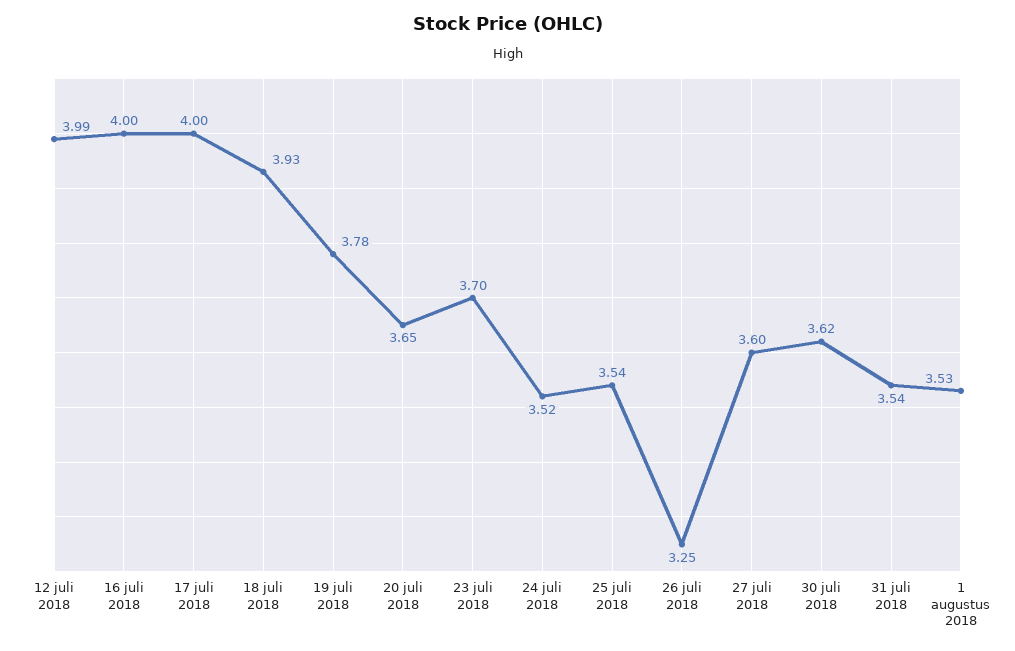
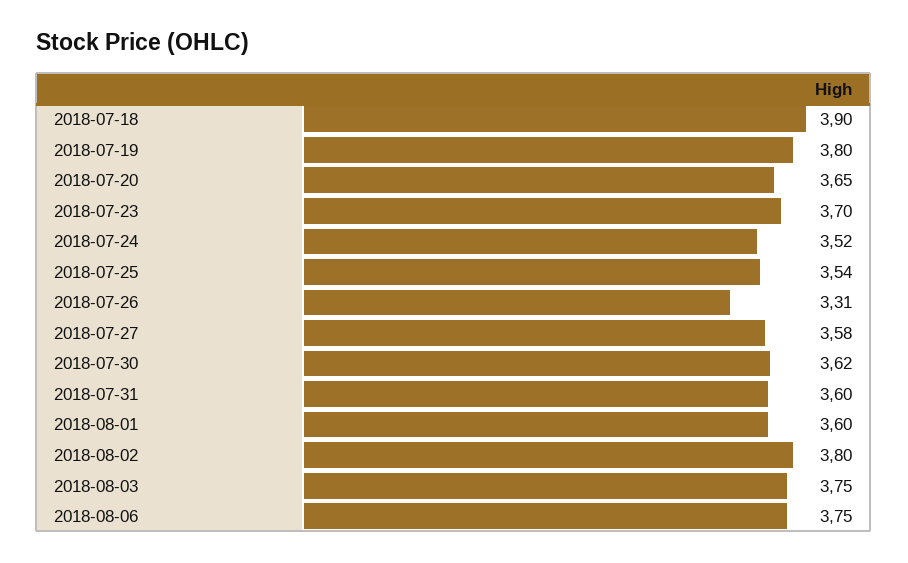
12 juli 2018: 3.99 -> none
16 juli 2018: 4 -> none
17 juli 2018: 4 -> none
18 juli 2018: 3.93 -> 3.9
19 juli 2018: 3.78 -> 3.8
26 juli 2018: 3.25 -> 3.31
27 juli 2018: 3.6 -> 3.58
31 juli 2018: 3.54 -> 3.6
1 augustus 2018: 3.53 -> 3.6
2018-08-02: none -> 3.8
2018-08-03: none -> 3.75
2018-08-06: none -> 3.75

